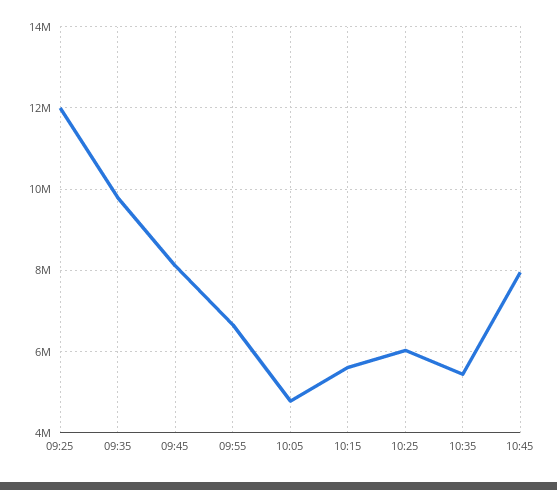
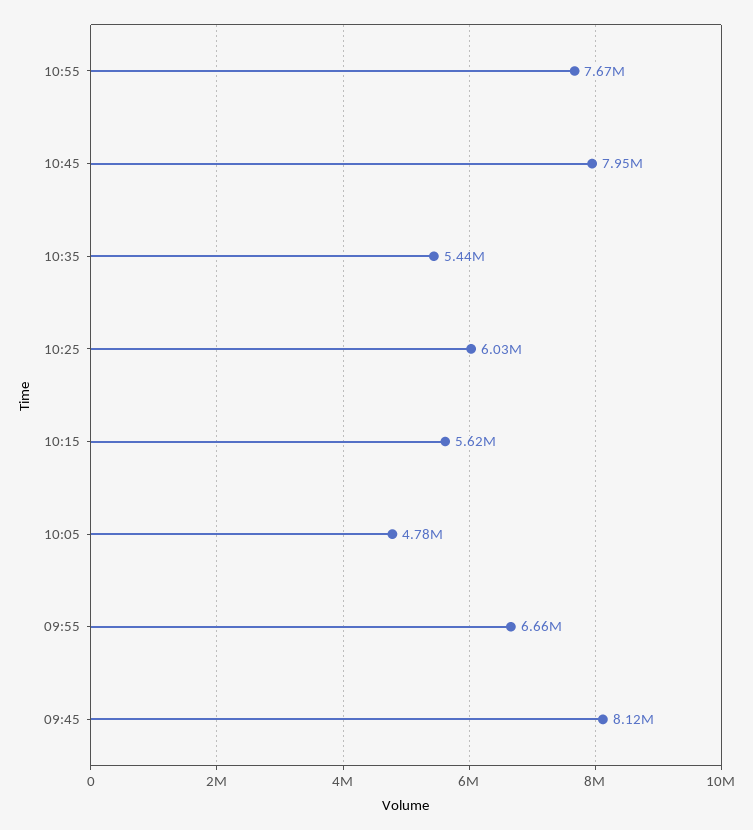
09:25: 12000000 -> none
09:35: 9800000 -> none
10:55: none -> 7670000

